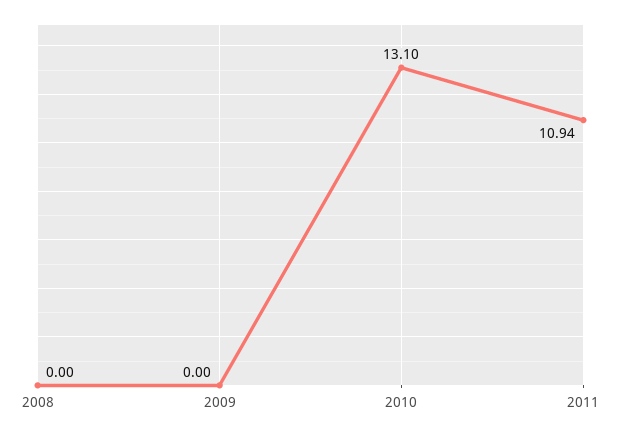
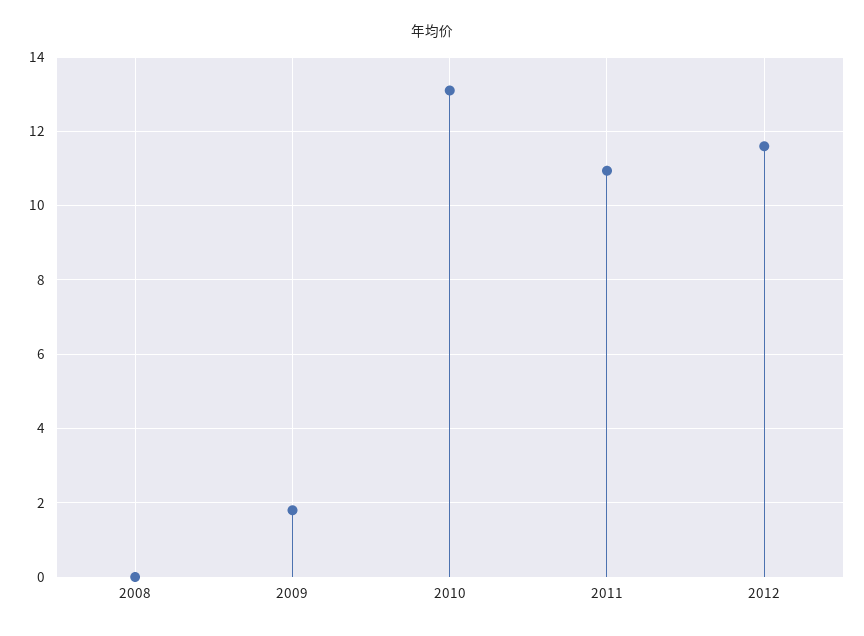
2009: 0 -> 1.8
2012: none -> 11.6

